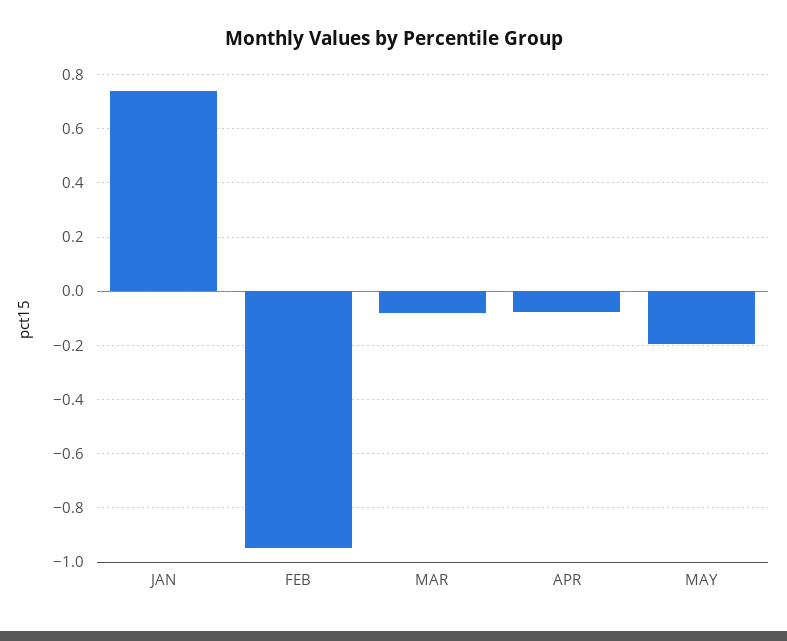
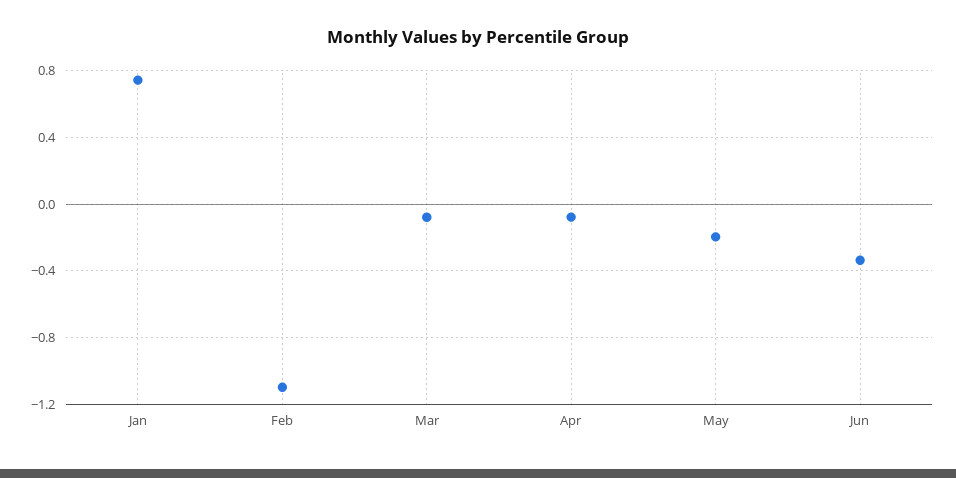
FEB: -0.95 -> -1.1
Jun: none -> -0.35

